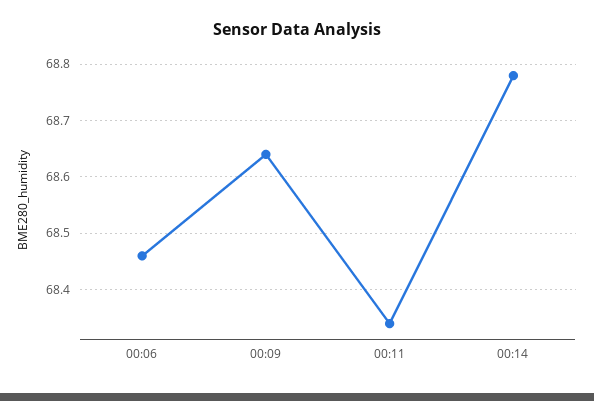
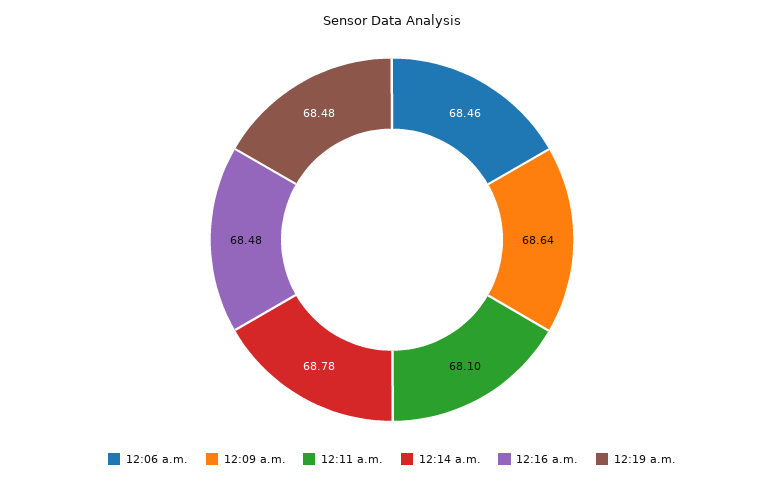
00:11: 68.35 -> 68.1
12:16 a.m.: none -> 68.48
12:19 a.m.: none -> 68.48

